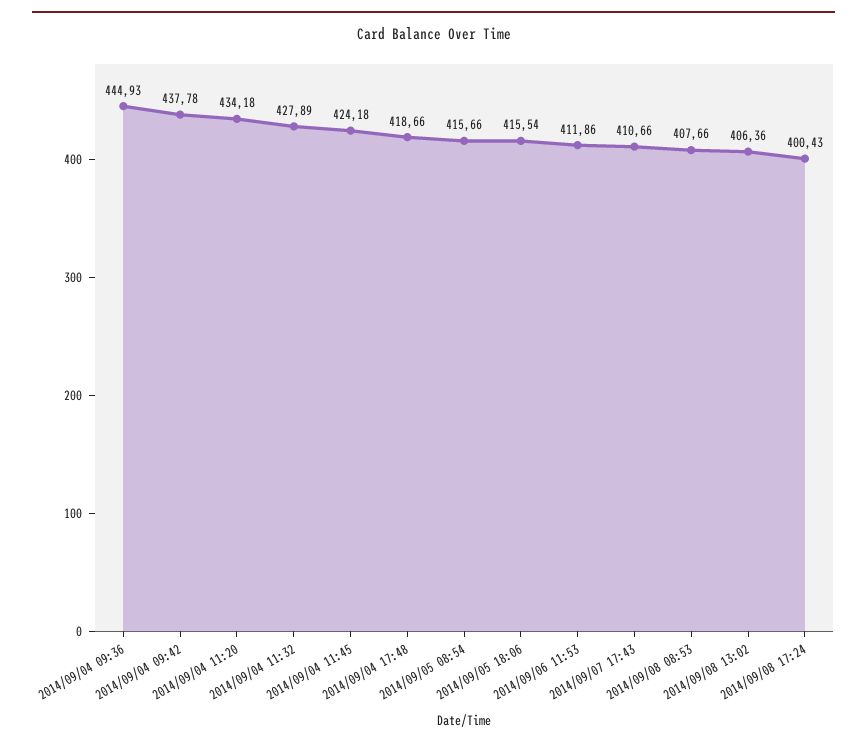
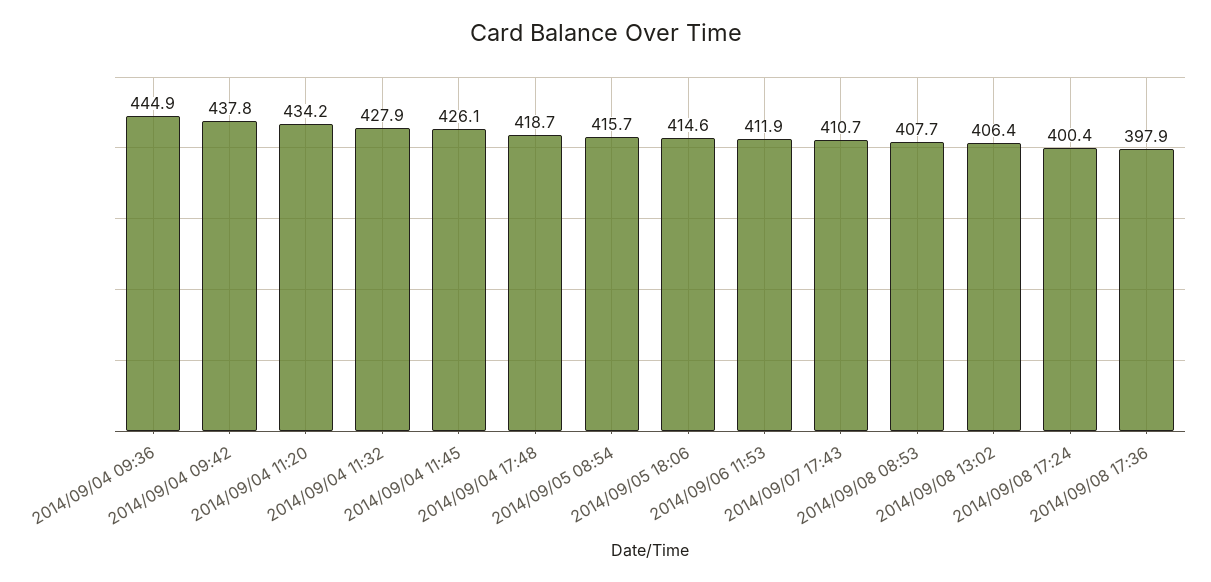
2014/09/04 11:45: 424.18 -> 426.1
2014/09/05 18:06: 415.54 -> 414.6
2014/09/08 17:36: none -> 397.9

